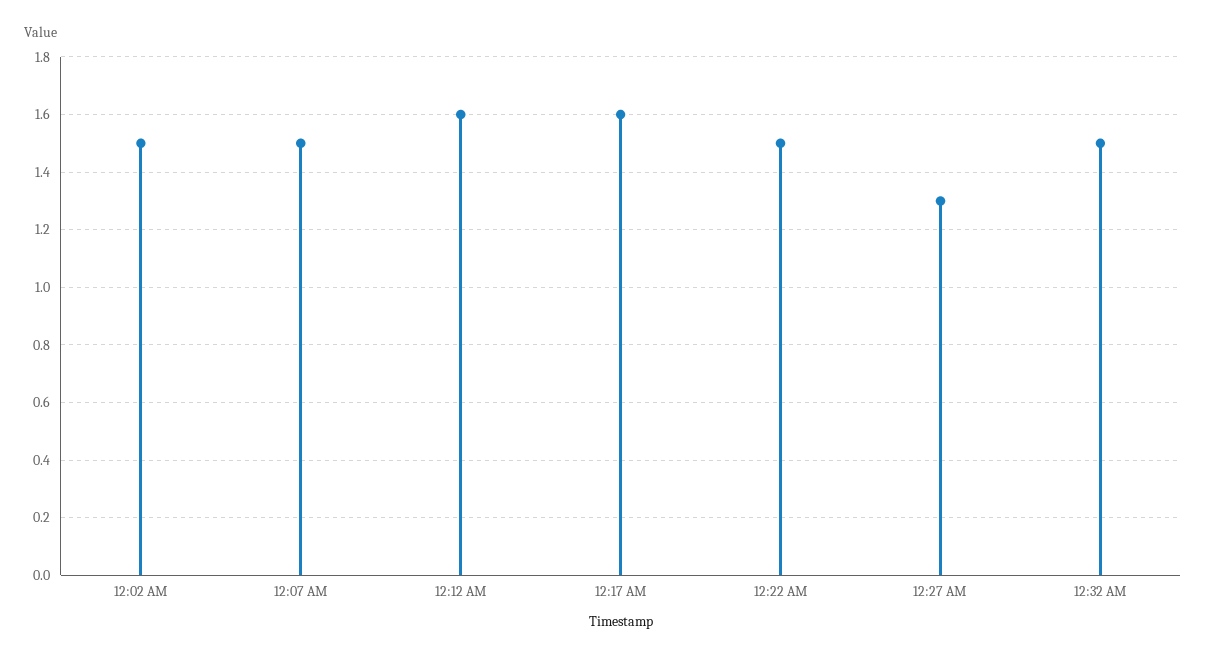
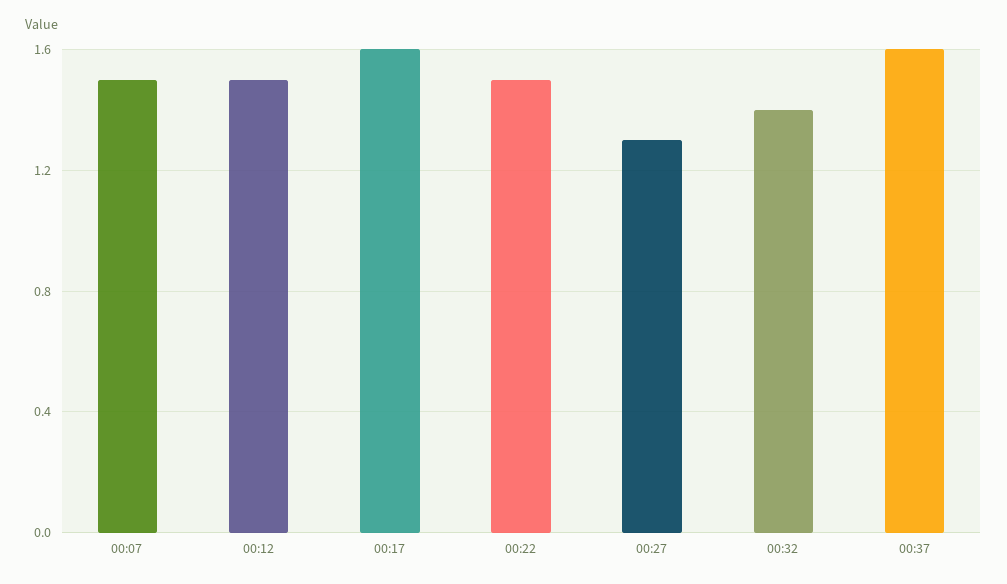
12:02 AM: 1.5 -> none
12:12 AM: 1.6 -> 1.5
12:32 AM: 1.5 -> 1.4
00:37: none -> 1.6

